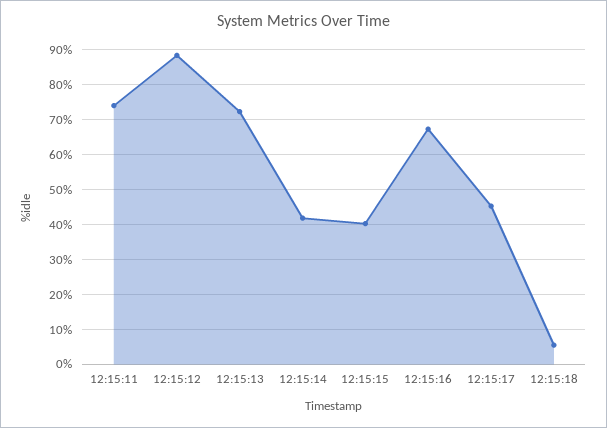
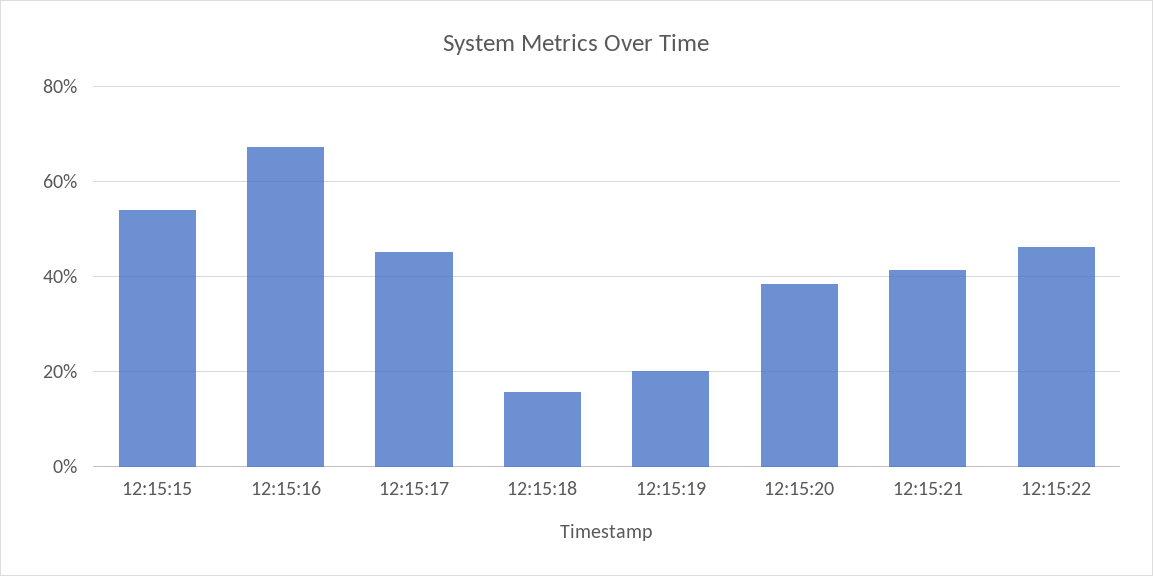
12:15:11: 74 -> none
12:15:12: 88 -> none
12:15:13: 72 -> none
12:15:14: 42 -> none
12:15:15: 40 -> 54
12:15:18: 6 -> 16
12:15:19: none -> 20
12:15:20: none -> 38
12:15:21: none -> 42
12:15:22: none -> 46

